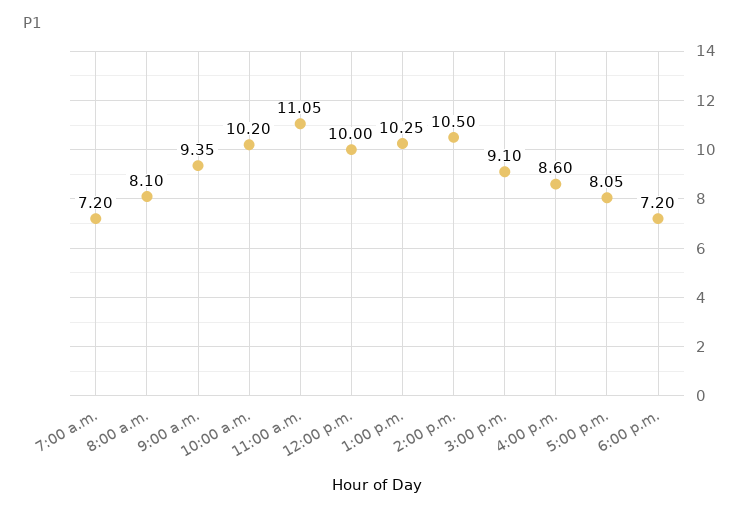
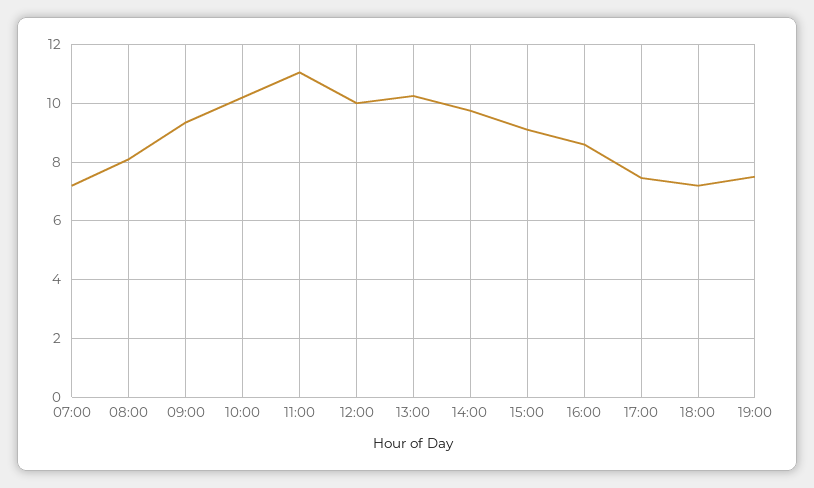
2:00 p.m.: 10.5 -> 9.75
5:00 p.m.: 8.05 -> 7.5
19:00: none -> 7.5

